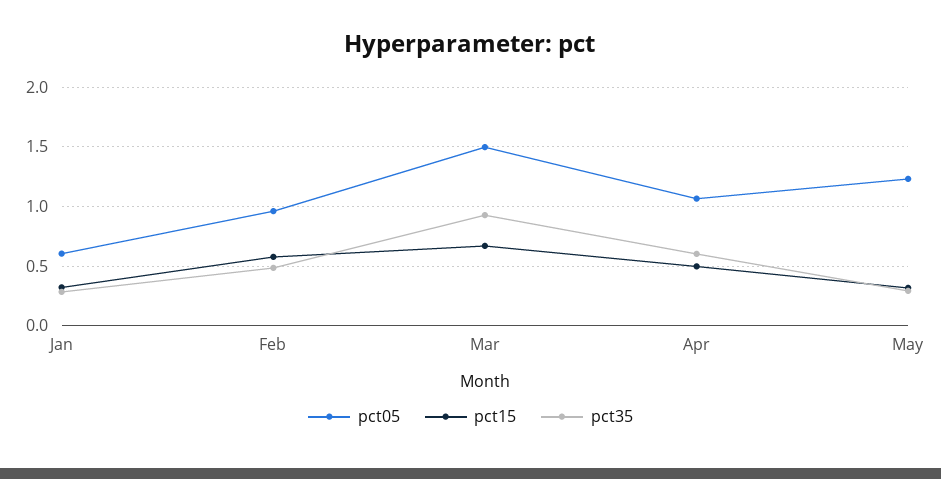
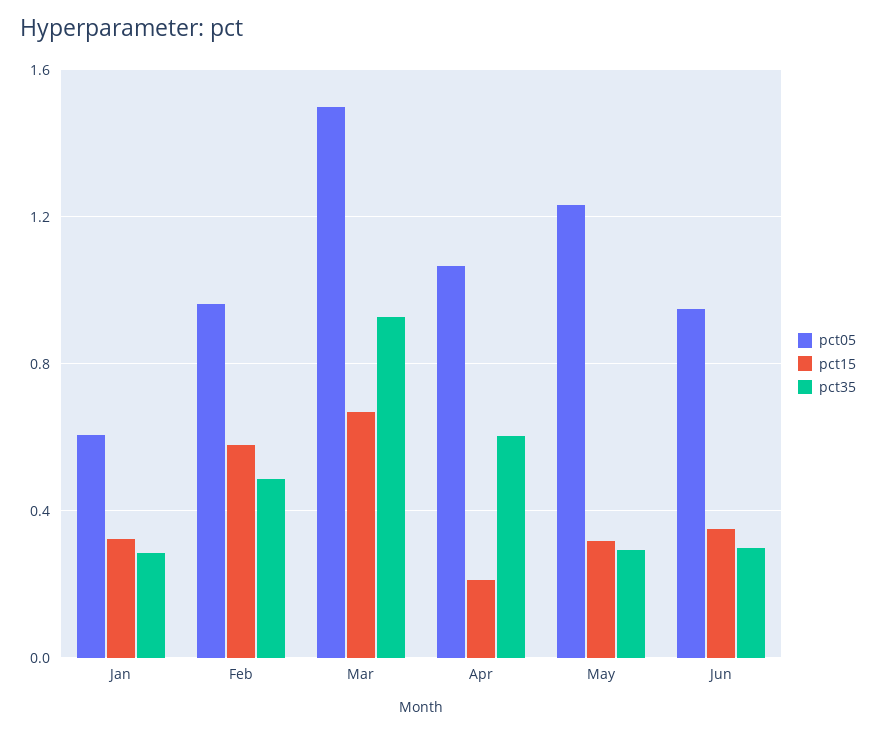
pct15, Apr: 0.5 -> 0.2
pct05, Jun: none -> 0.95
pct15, Jun: none -> 0.35
pct35, Jun: none -> 0.3

